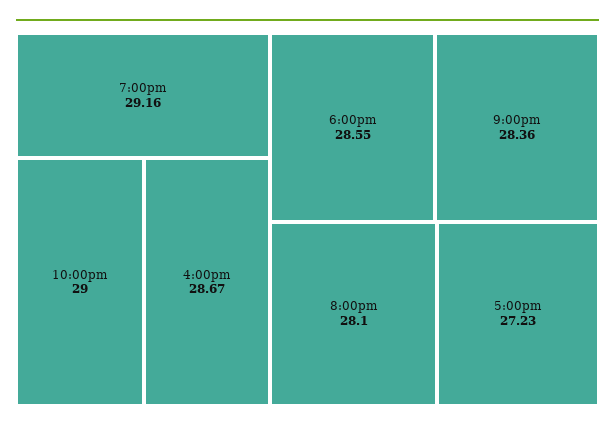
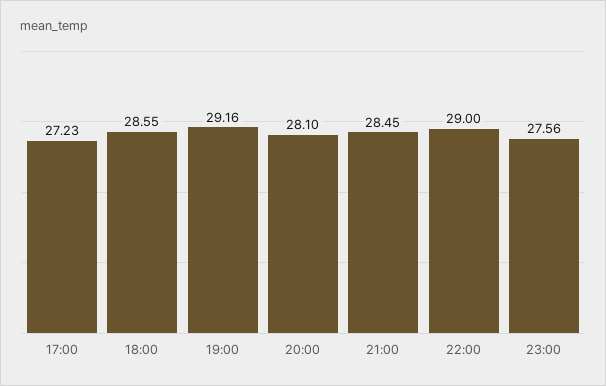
4:00pm: 28.67 -> none
9:00pm: 28.36 -> 28.45
23:00: none -> 27.56

